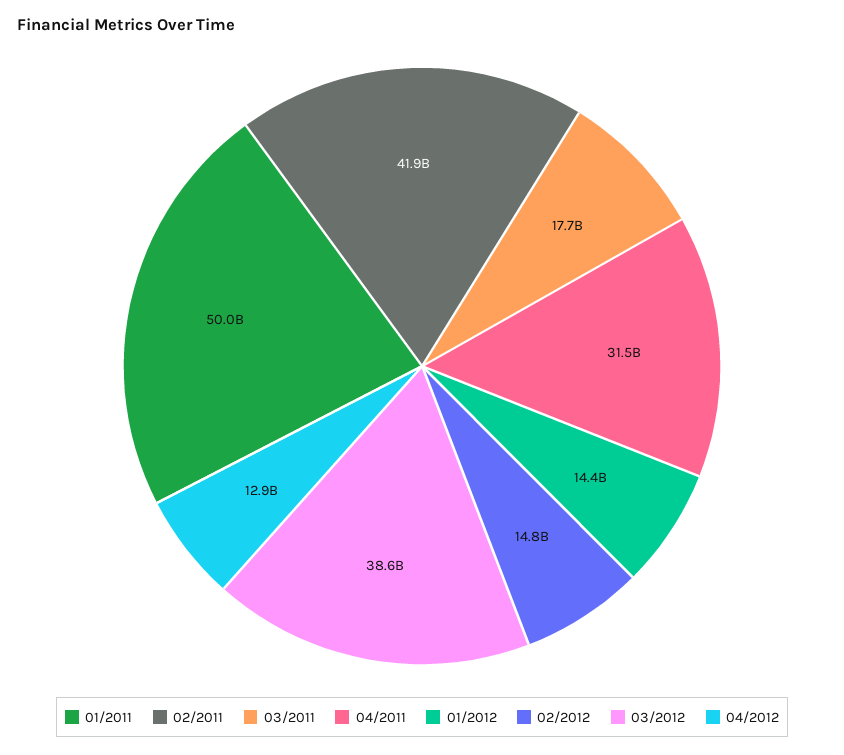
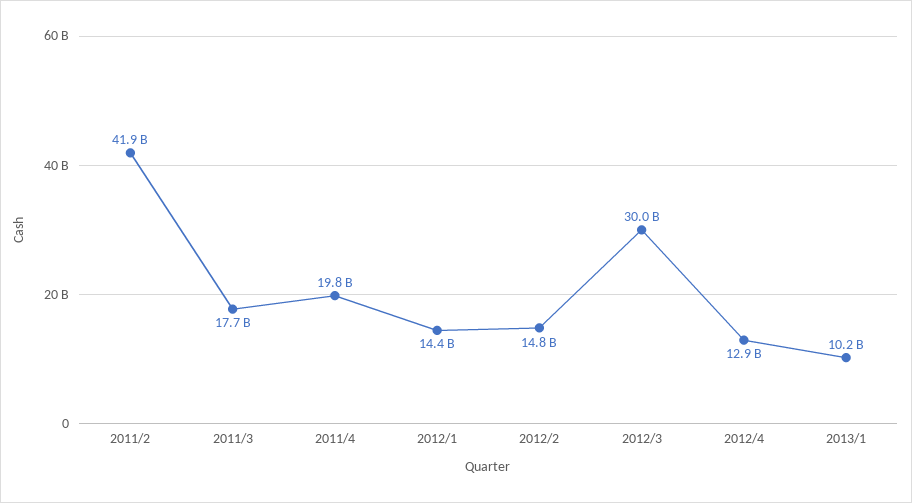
01/2011: 50000000000 -> none
04/2011: 31500000000 -> 19800000000
03/2012: 38600000000 -> 30000000000
2013/1: none -> 10200000000

